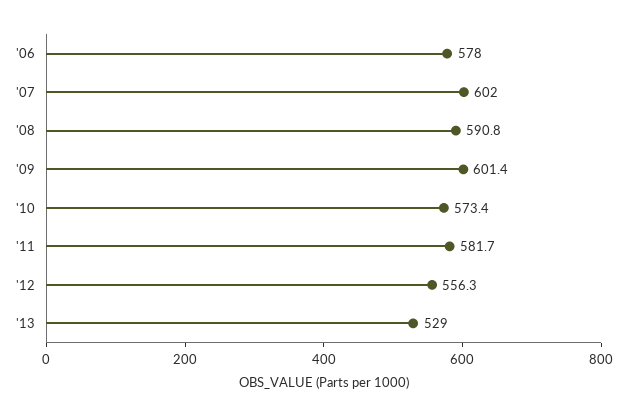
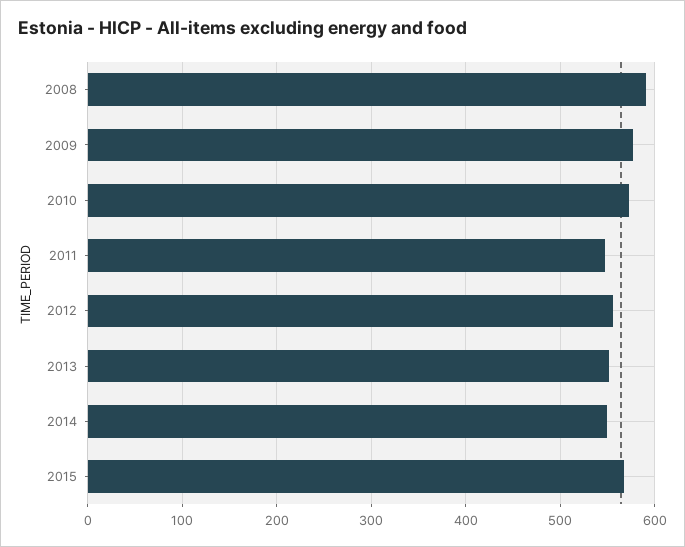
'06: 578 -> none
'07: 602 -> none
'09: 601.4 -> 580
'11: 581.7 -> 550
'13: 529 -> 550
2014: none -> 550
2015: none -> 570

